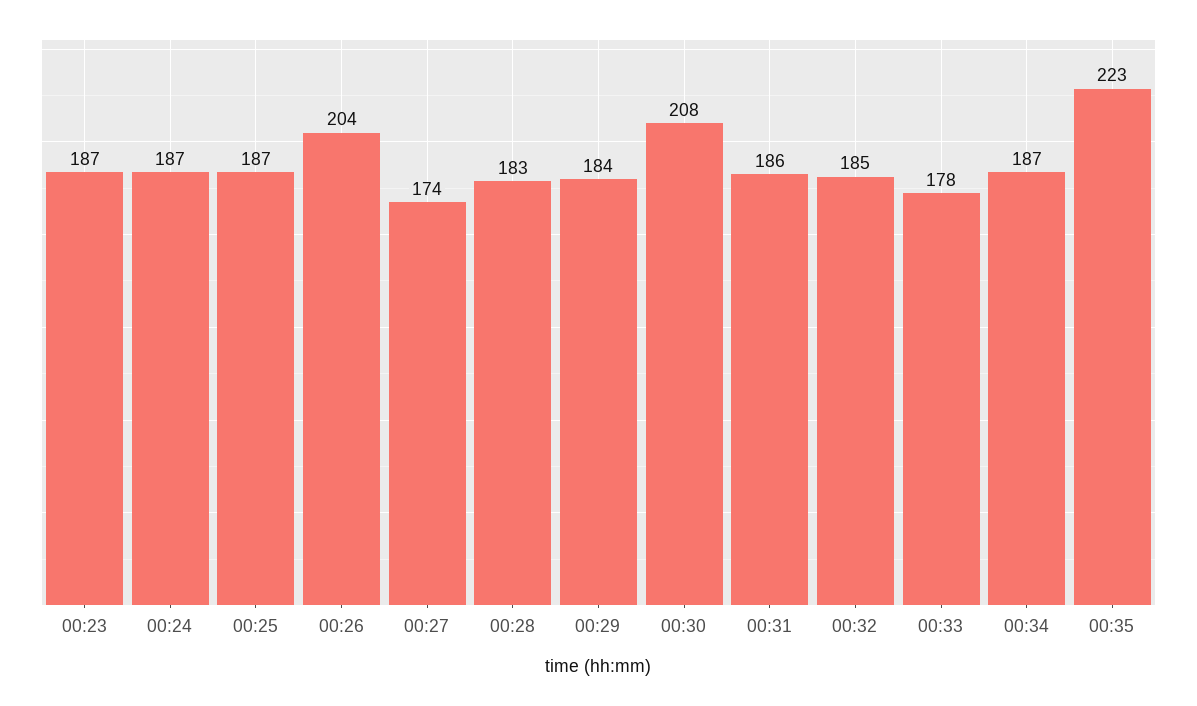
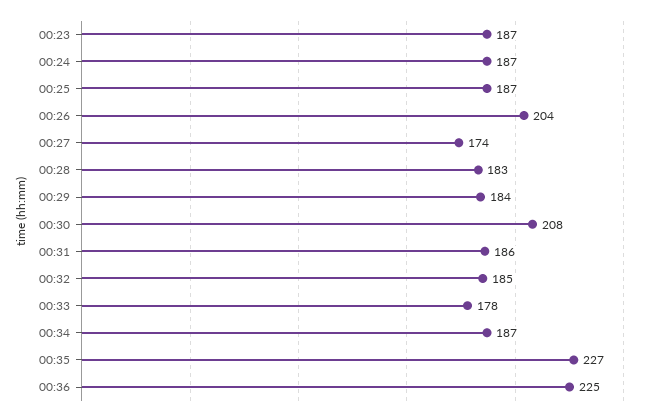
00:35: 223 -> 227
00:36: none -> 225

